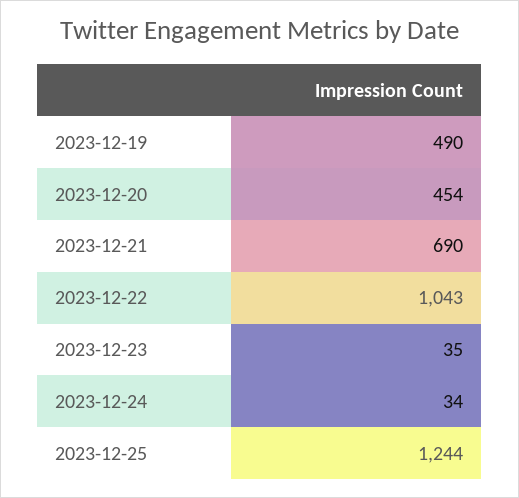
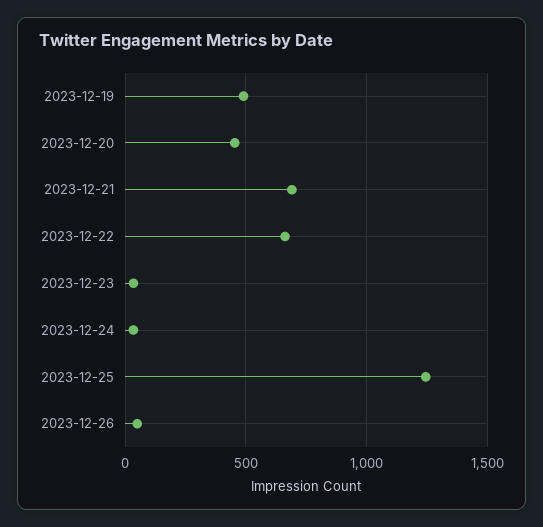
2023-12-22: 1043 -> 650
2023-12-26: none -> 50

